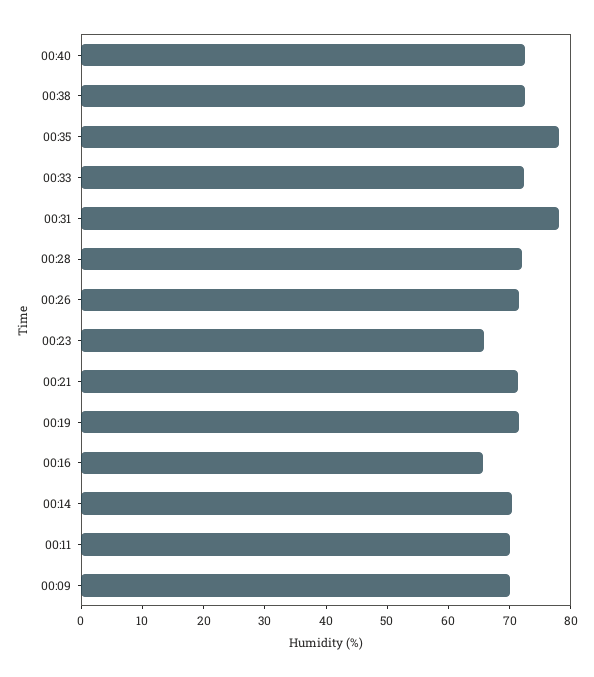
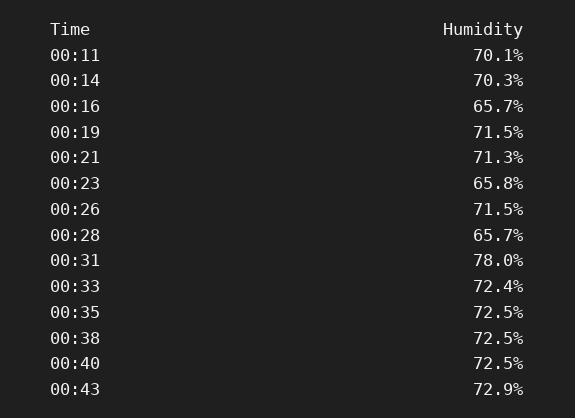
00:35: 78 -> 72.5
00:28: 72 -> 65.7
00:09: 70 -> none
00:43: none -> 72.9

